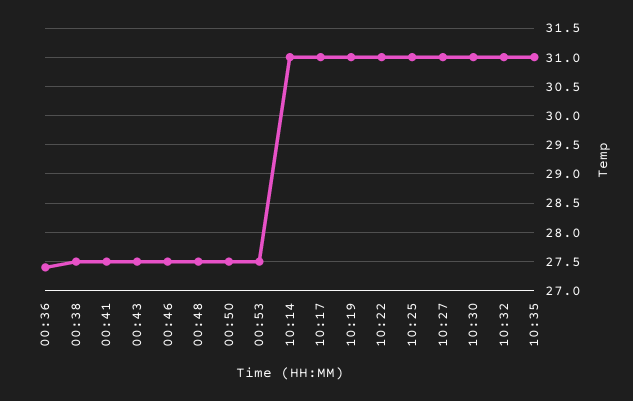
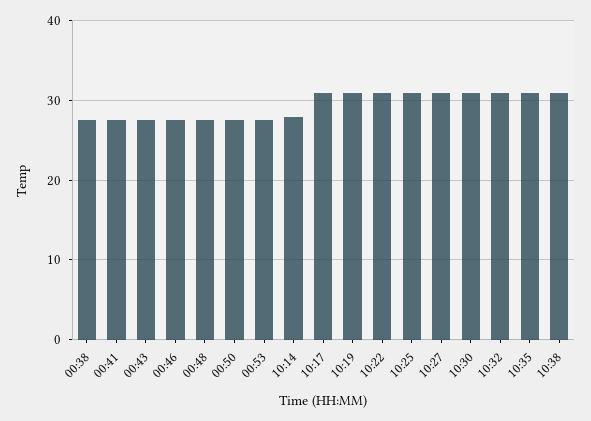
00:36: 27.5 -> none
10:14: 31 -> 28
10:38: none -> 31

